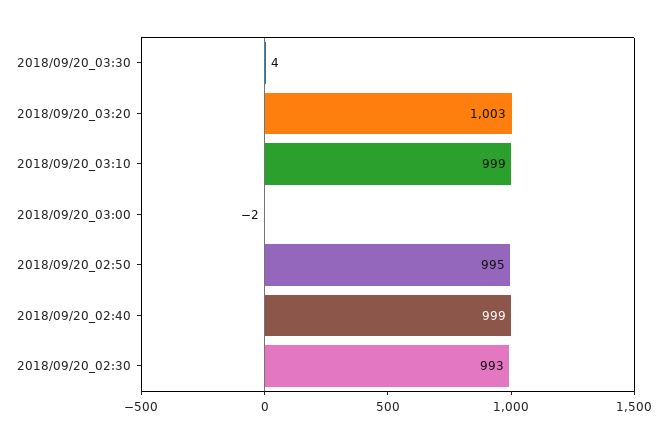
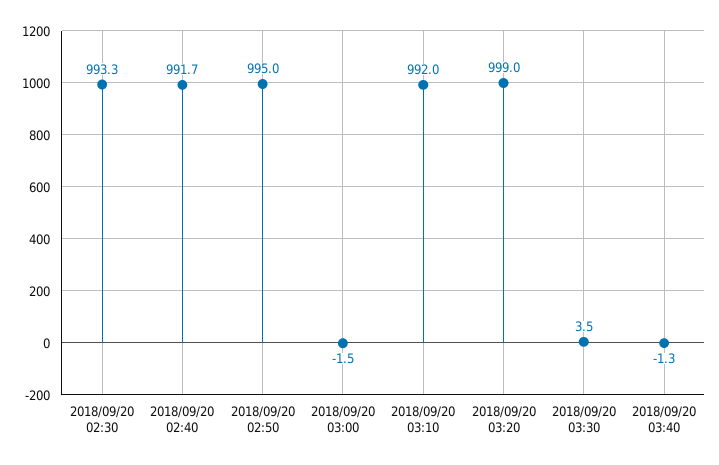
2018/09/20_03:20: 1003 -> 999
2018/09/20_03:10: 999 -> 992
2018/09/20_02:40: 999 -> 991.7
2018/09/20 03:40: none -> -1.3

